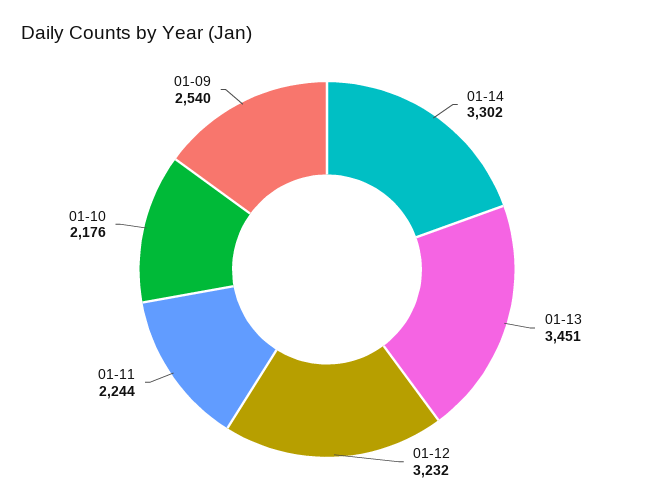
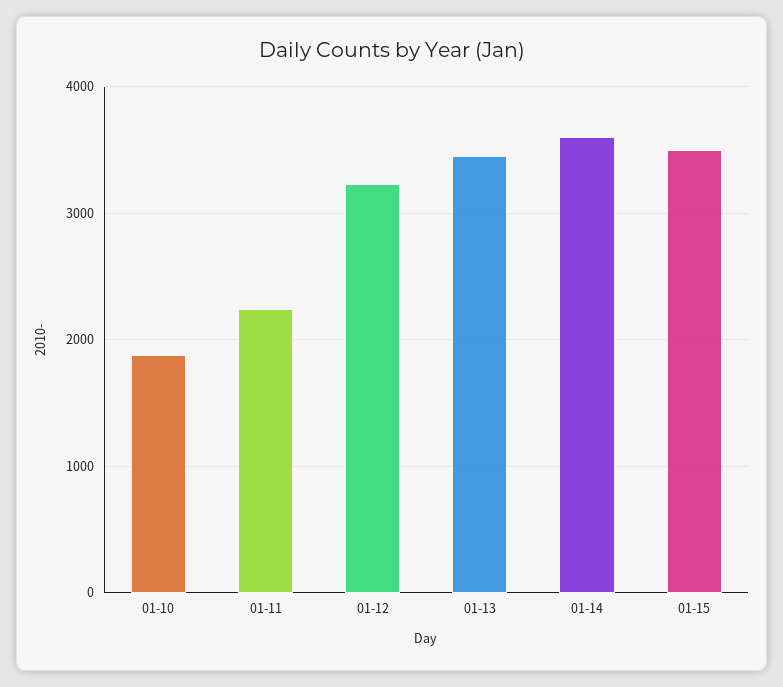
01-14: 3302 -> 3600
01-10: 2176 -> 1900
01-09: 2540 -> none
01-15: none -> 3500

